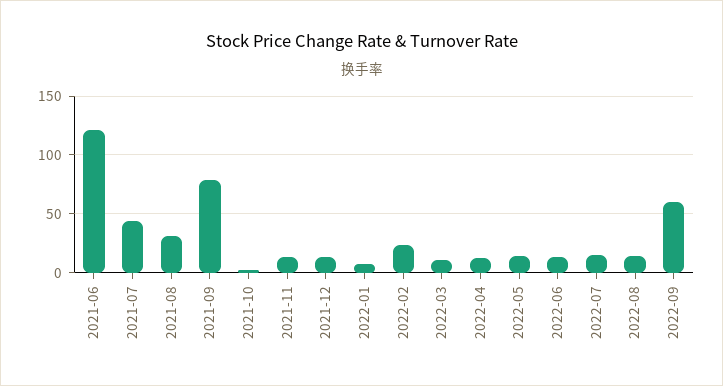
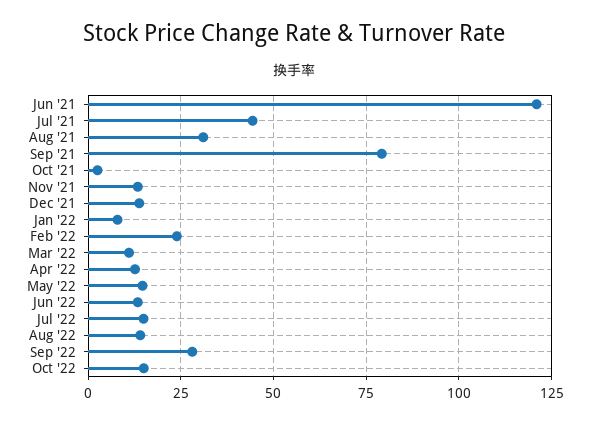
2022-09: 60 -> 27.5
Oct '22: none -> 15

